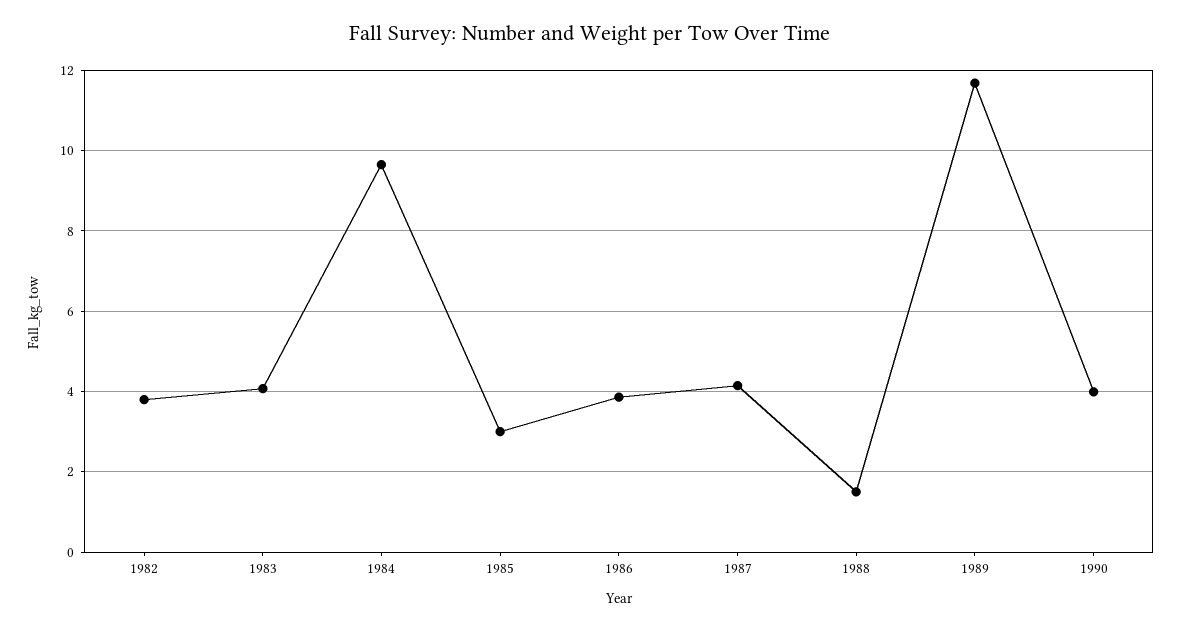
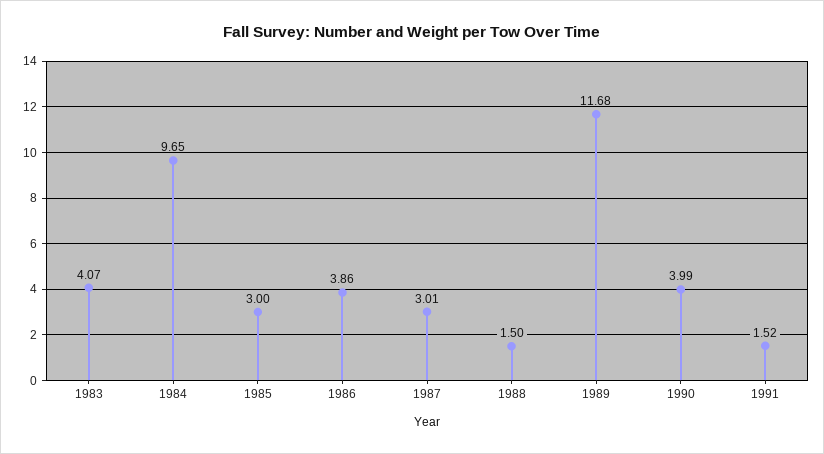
1982: 3.8 -> none
1987: 4.2 -> 3.01
1991: none -> 1.52

